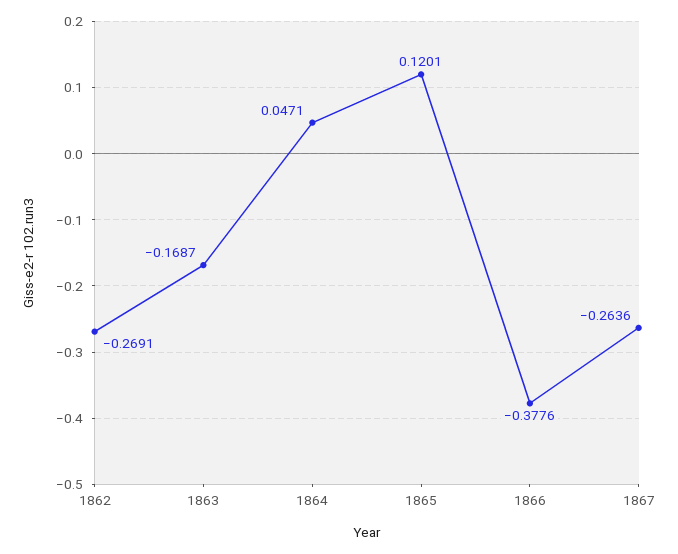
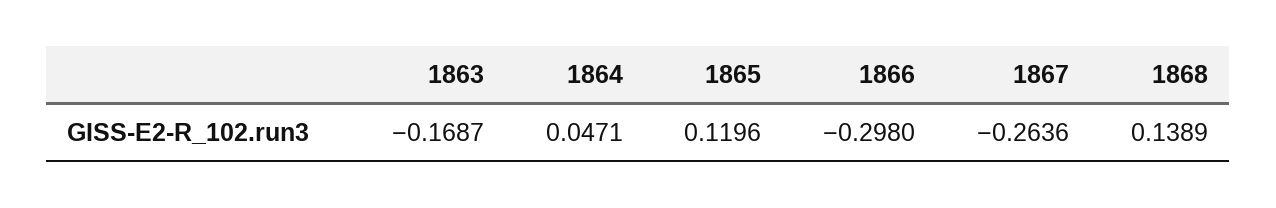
1862: -0.2691 -> none
1865: 0.1201 -> 0.1196
1866: -0.3776 -> -0.298
1868: none -> 0.1389

